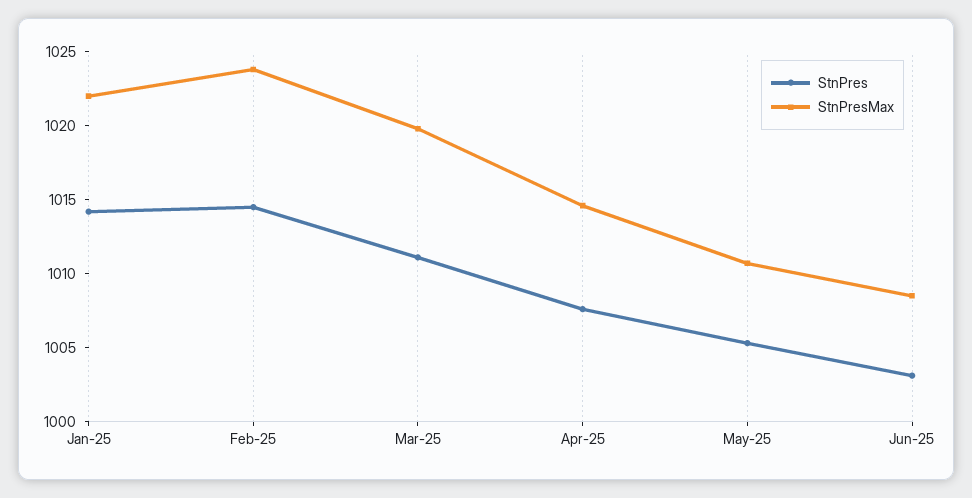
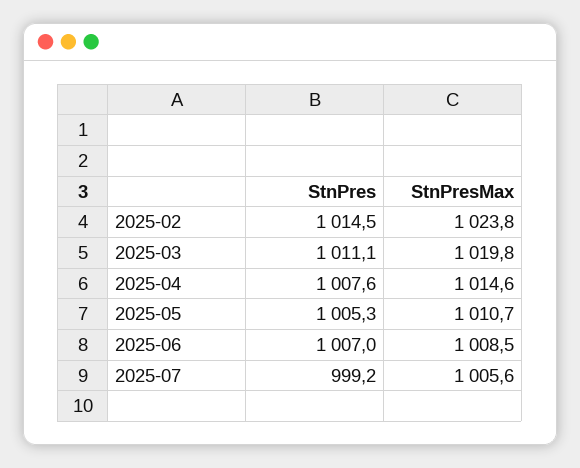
StnPres, Jan-25: 1014 -> none
StnPresMax, Jan-25: 1022 -> none
StnPres, Jun-25: 1003 -> 1007
StnPres, 2025-07: none -> 999.2
StnPresMax, 2025-07: none -> 1005.6

